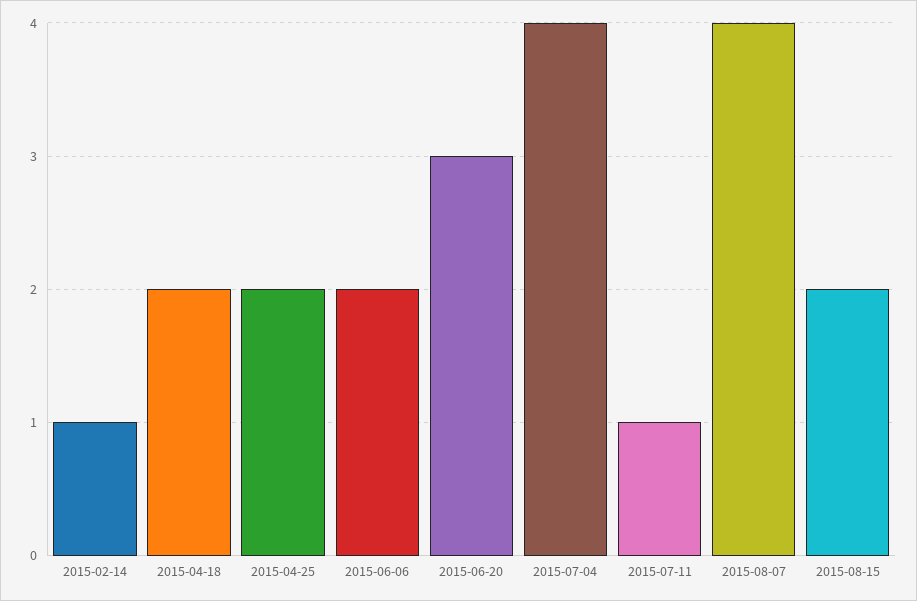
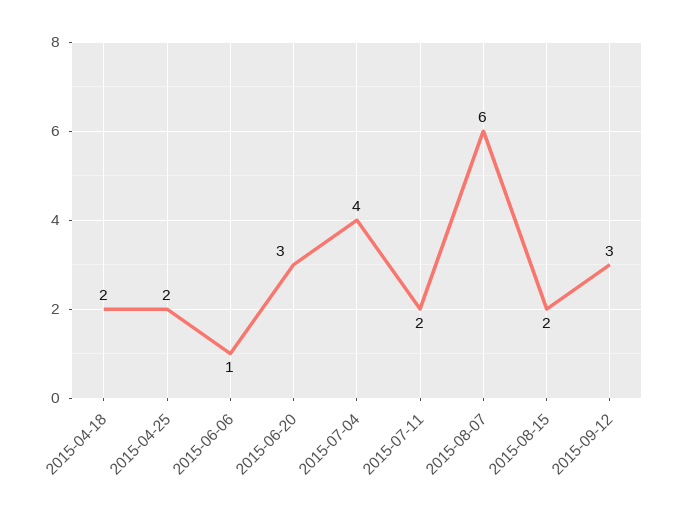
2015-02-14: 1 -> none
2015-06-06: 2 -> 1
2015-07-11: 1 -> 2
2015-08-07: 4 -> 6
2015-09-12: none -> 3

